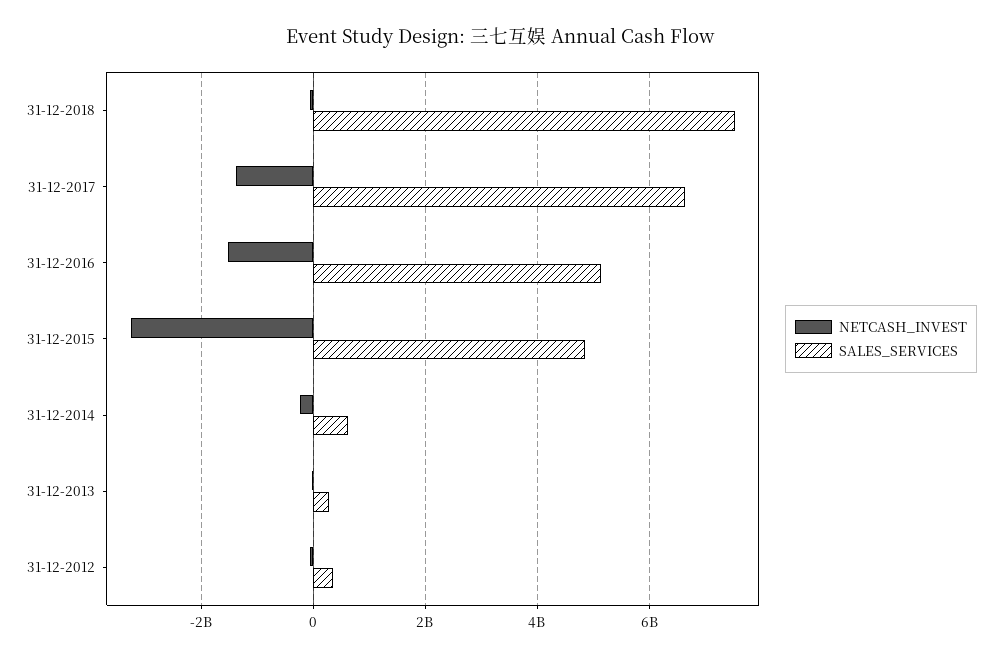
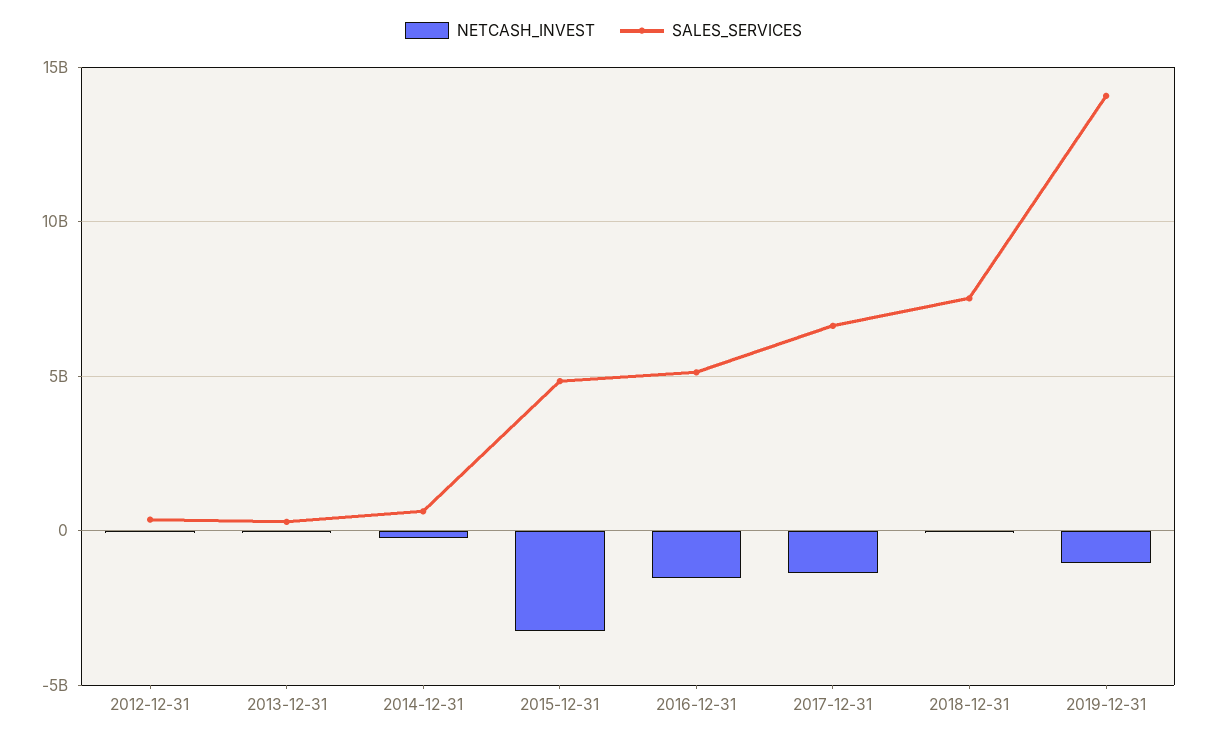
NETCASH_INVEST, 2019-12-31: none -> -1000000000
SALES_SERVICES, 2019-12-31: none -> 14000000000

